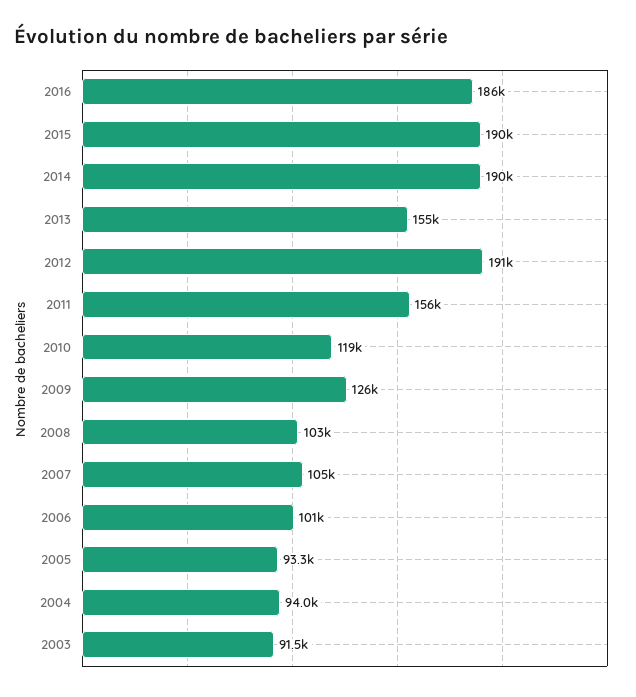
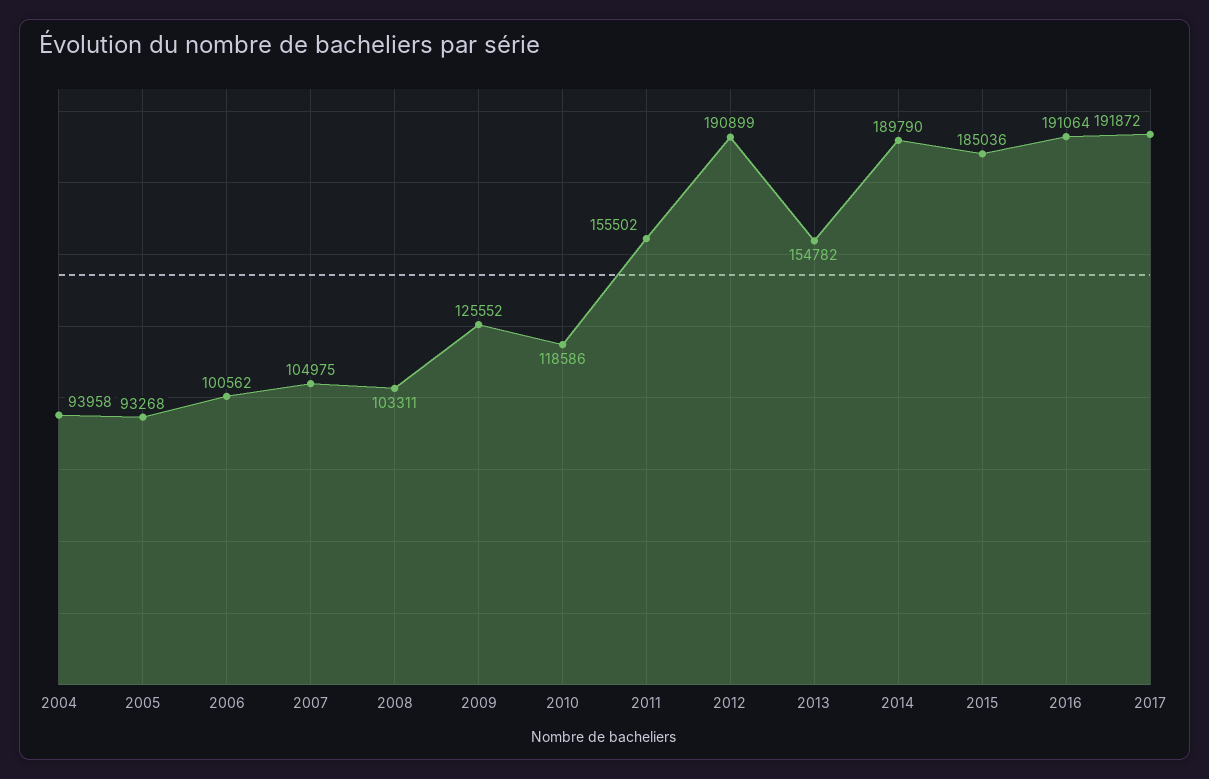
2016: 186000 -> 191064
2015: 190000 -> 185036
2003: 91500 -> none
2017: none -> 191872

